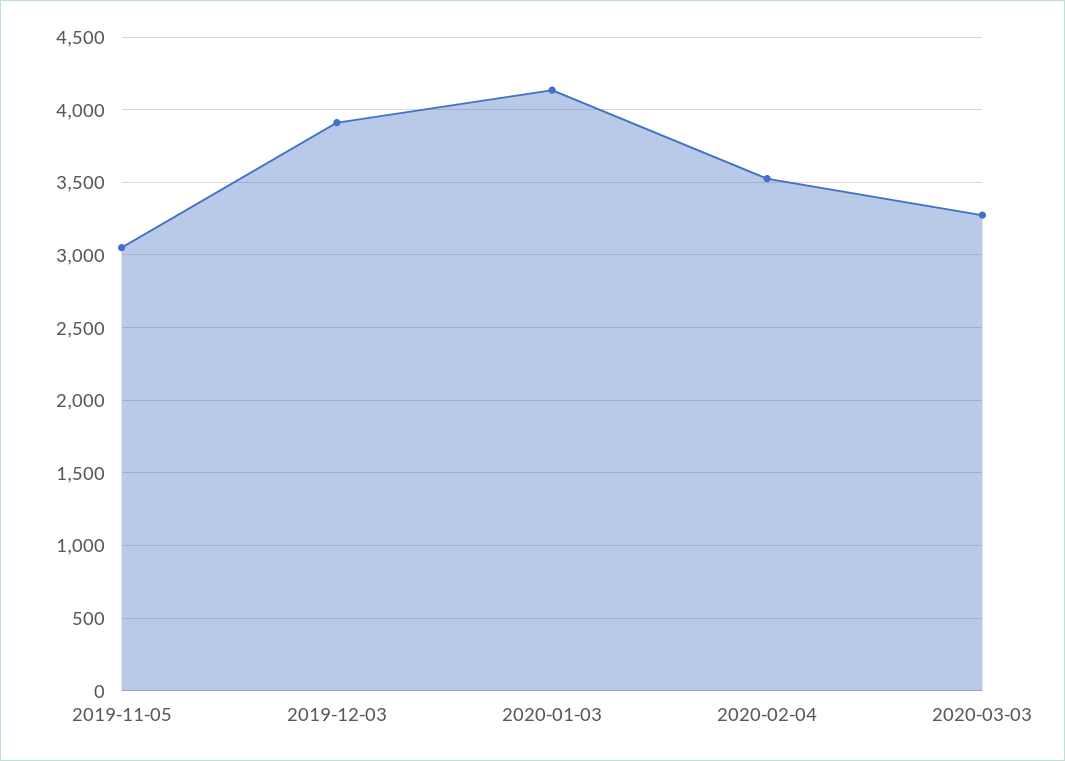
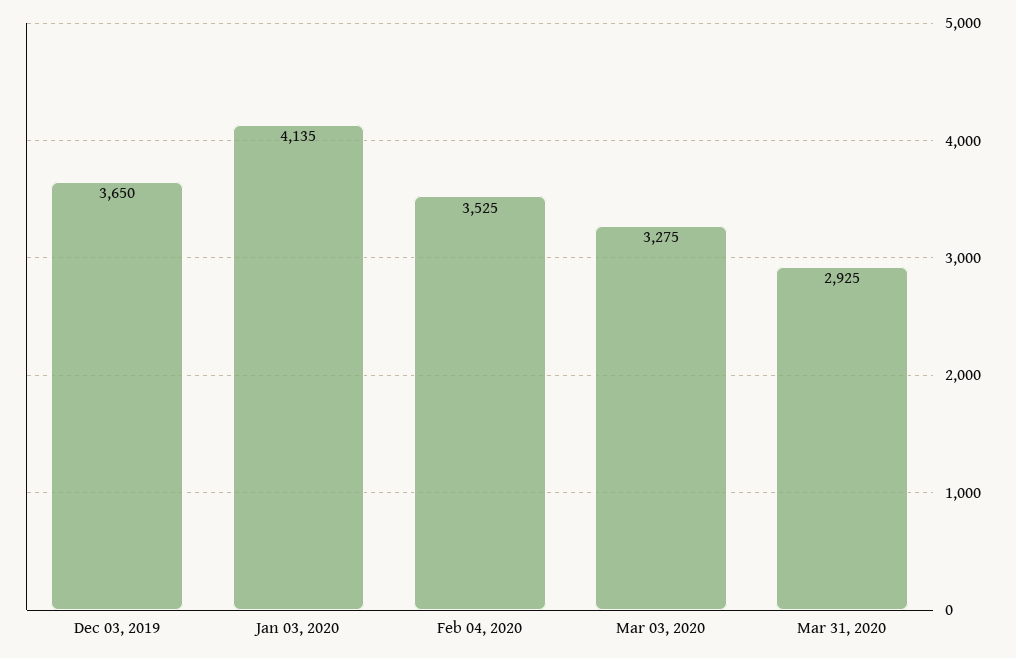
2019-11-05: 3050 -> none
2019-12-03: 3900 -> 3650
Mar 31, 2020: none -> 2925

